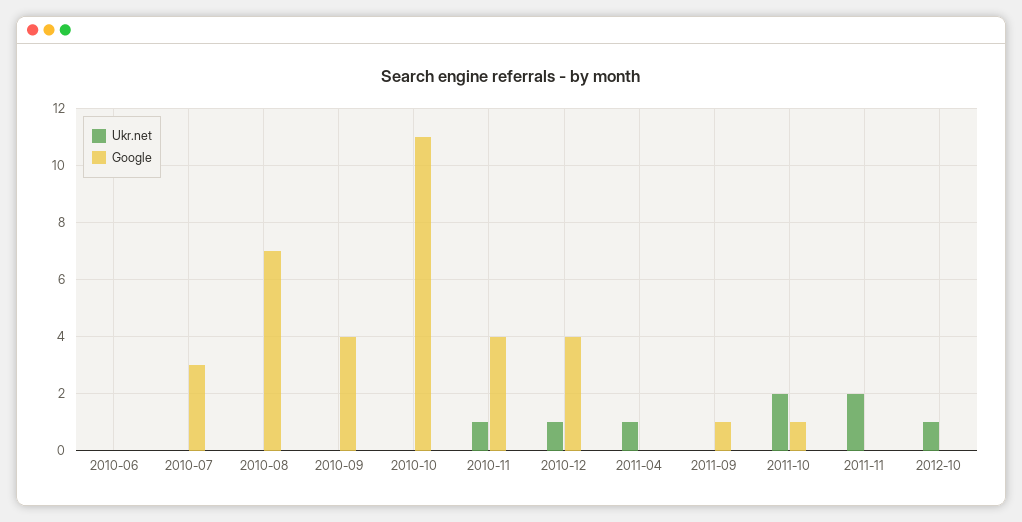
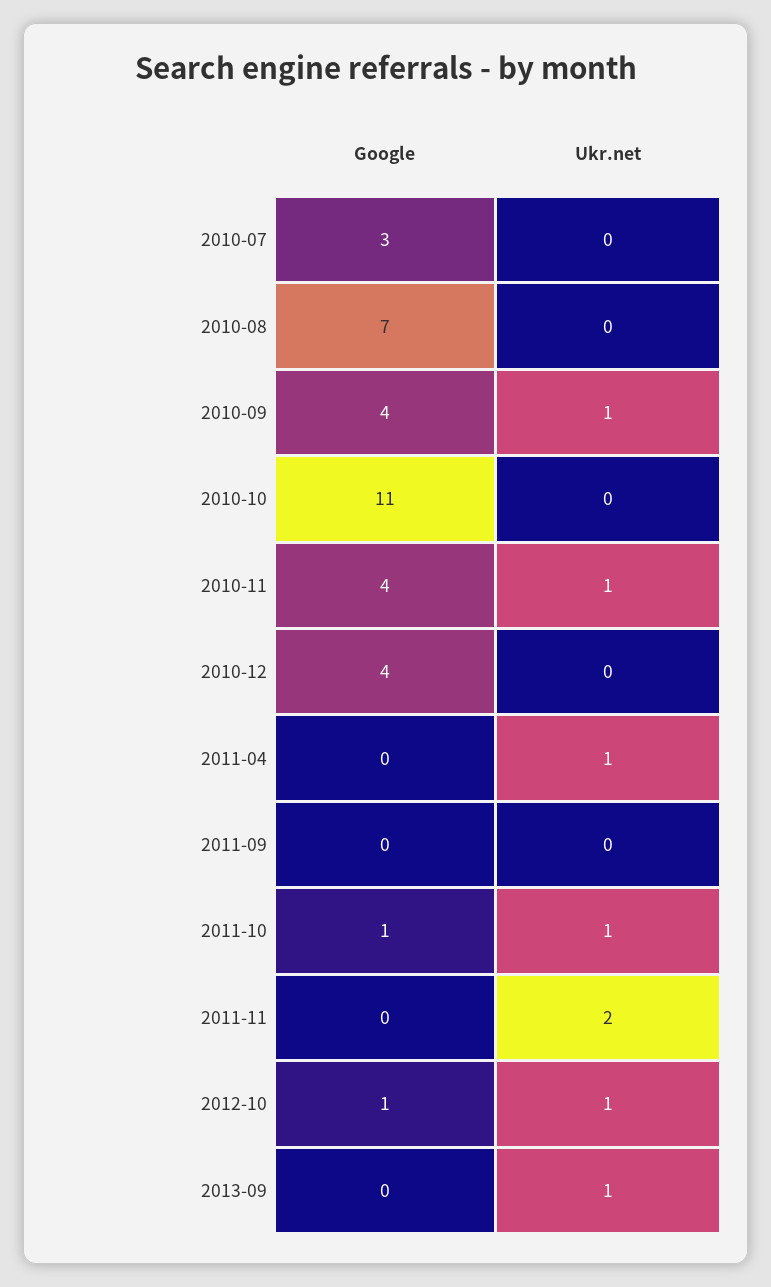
Ukr.net, 2010-06: 0 -> none
Google, 2010-06: 0 -> none
Ukr.net, 2010-09: 0 -> 1
Ukr.net, 2010-12: 1 -> 0
Google, 2011-09: 1 -> 0
Ukr.net, 2011-10: 2 -> 1
Google, 2012-10: 0 -> 1
Google, 2013-09: none -> 0
Ukr.net, 2013-09: none -> 1

